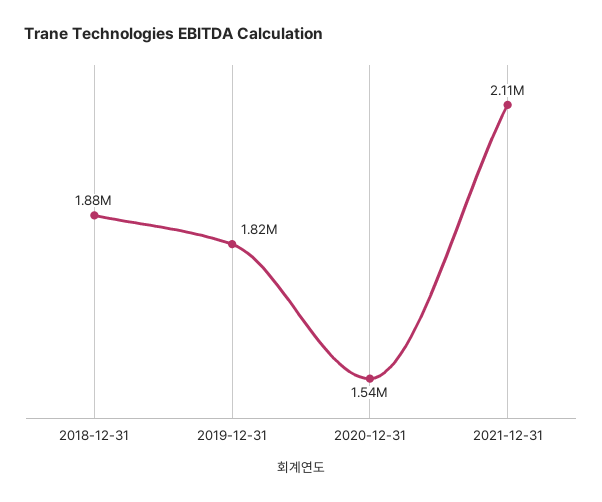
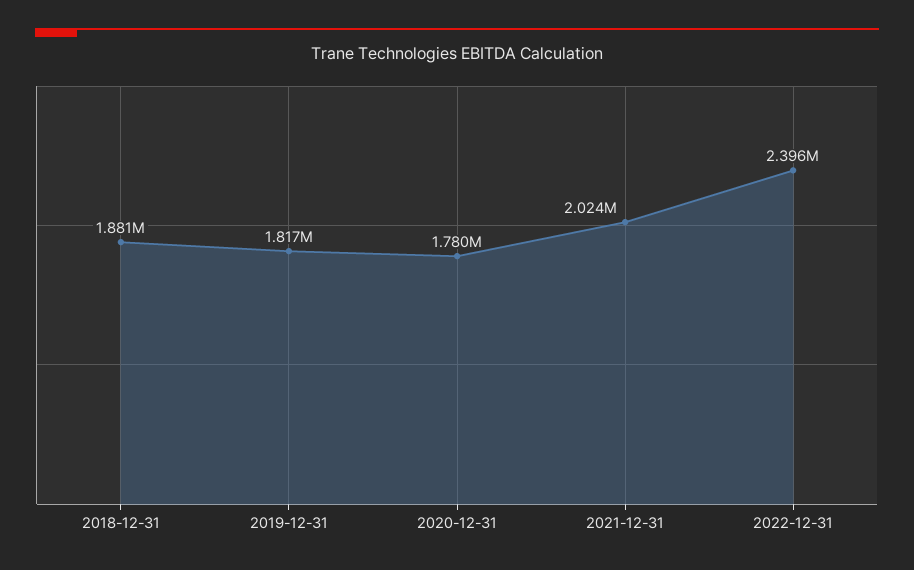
2020-12-31: 1540000 -> 1780000
2021-12-31: 2110000 -> 2024000
2022-12-31: none -> 2396000

